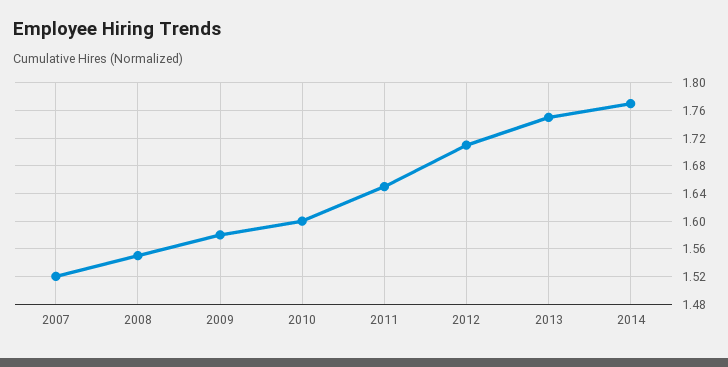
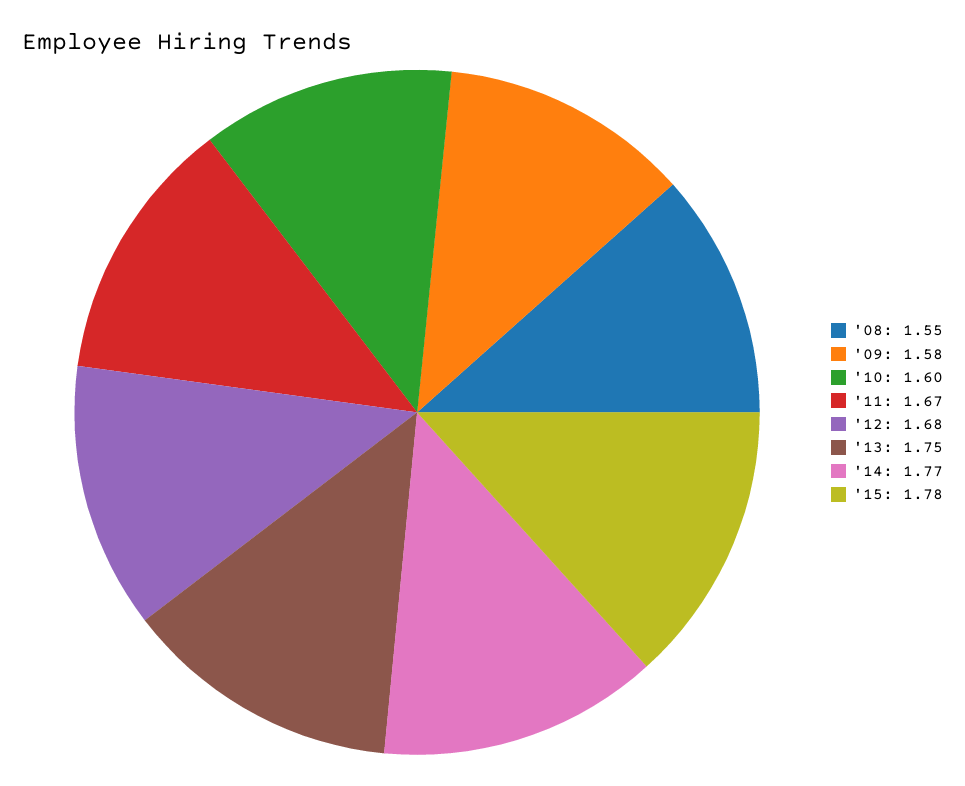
2007: 1.52 -> none
2011: 1.65 -> 1.67
2012: 1.71 -> 1.68
'15: none -> 1.78

